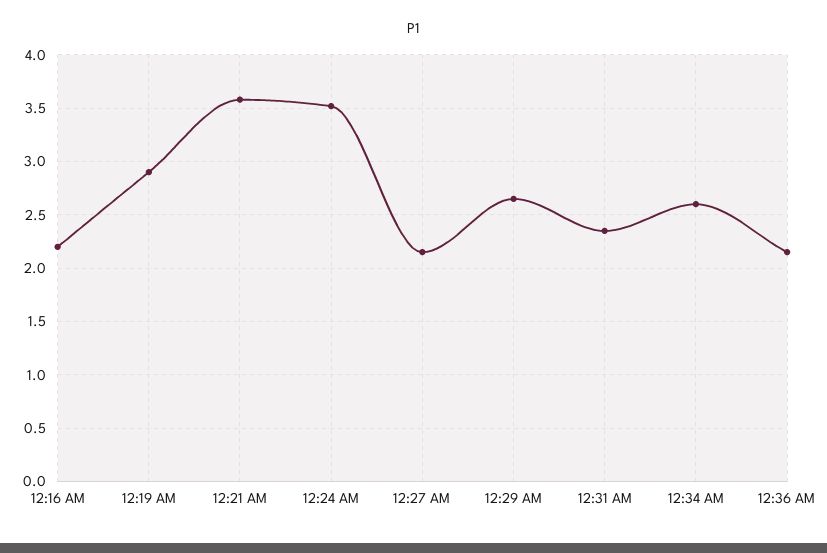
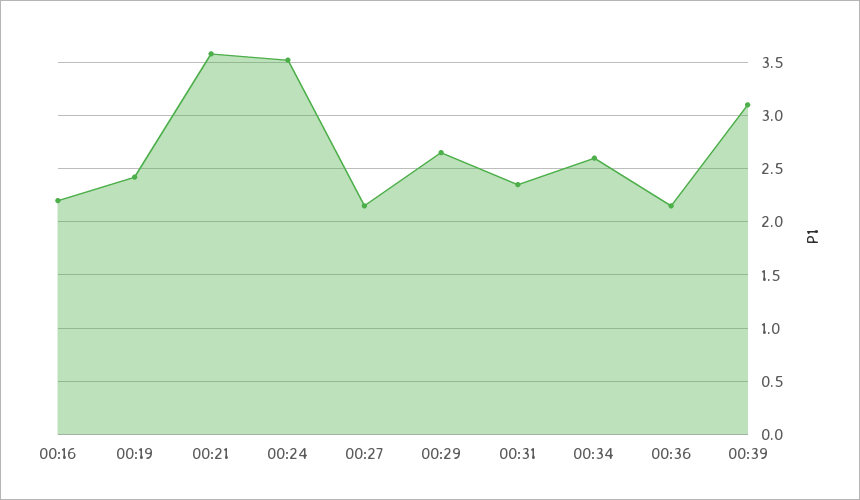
12:19 AM: 2.9 -> 2.4
00:39: none -> 3.1

